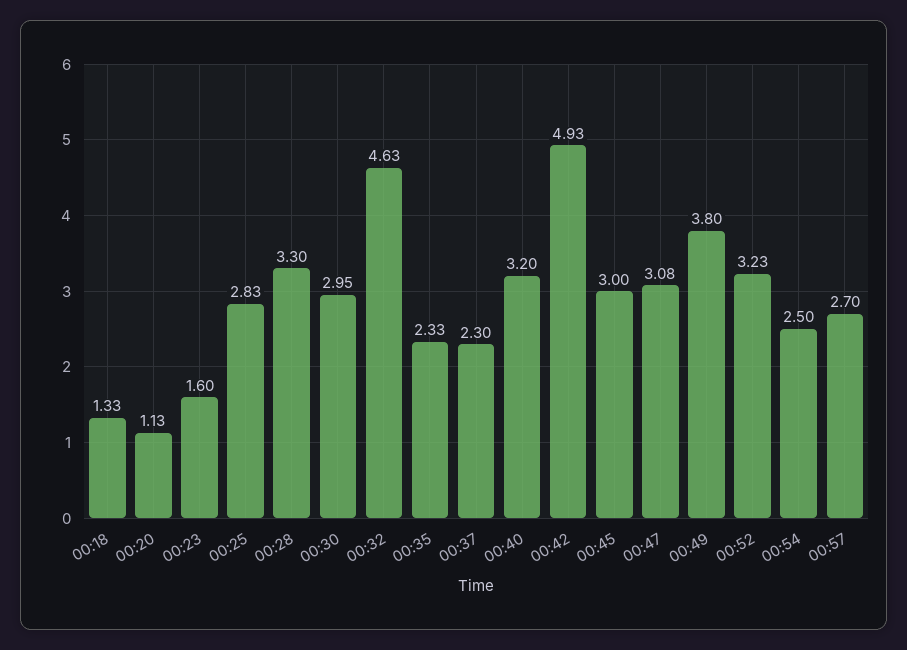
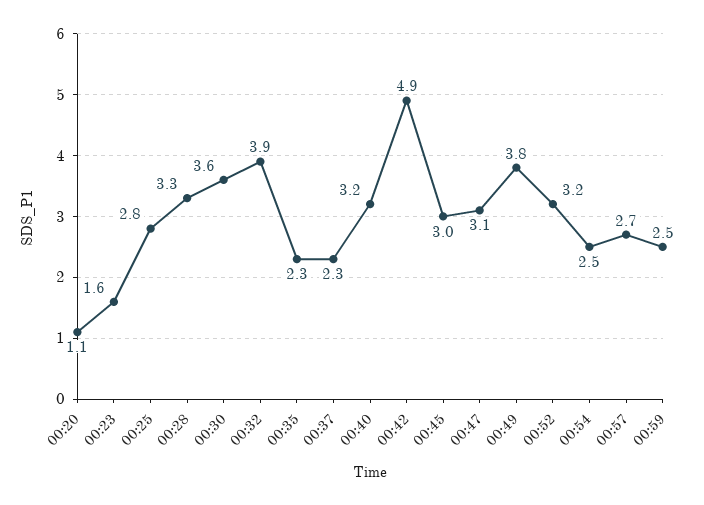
00:18: 1.33 -> none
00:30: 2.95 -> 3.6
00:32: 4.63 -> 3.9
00:59: none -> 2.5

